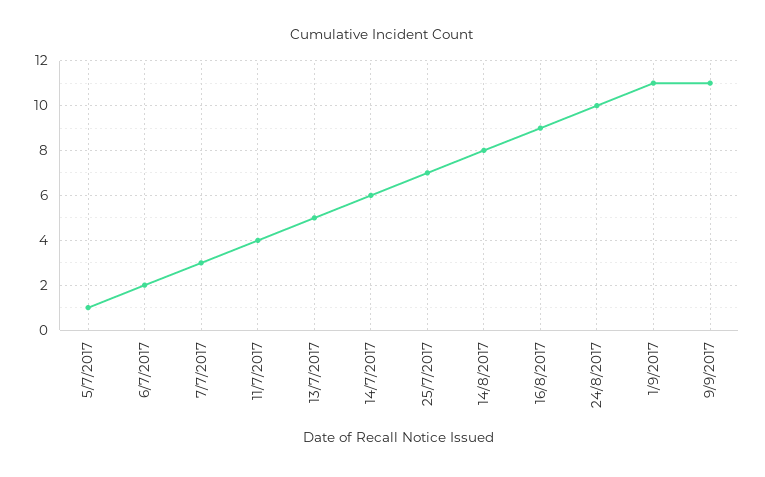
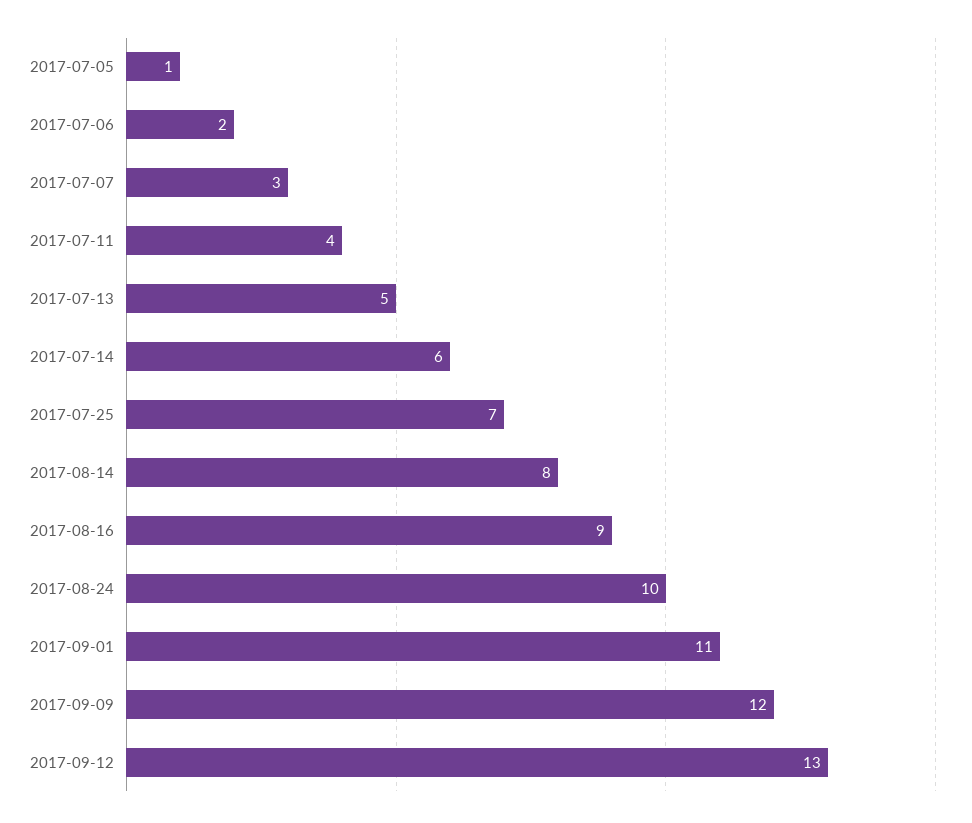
9/9/2017: 11 -> 12
2017-09-12: none -> 13

